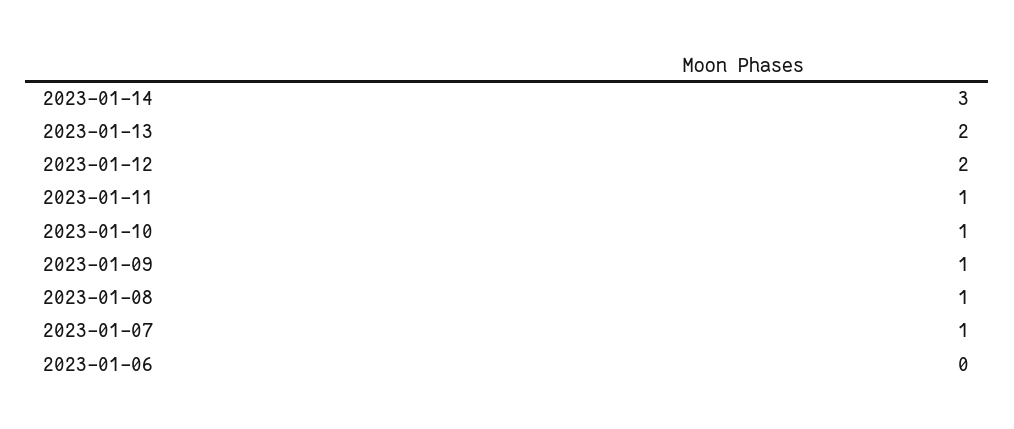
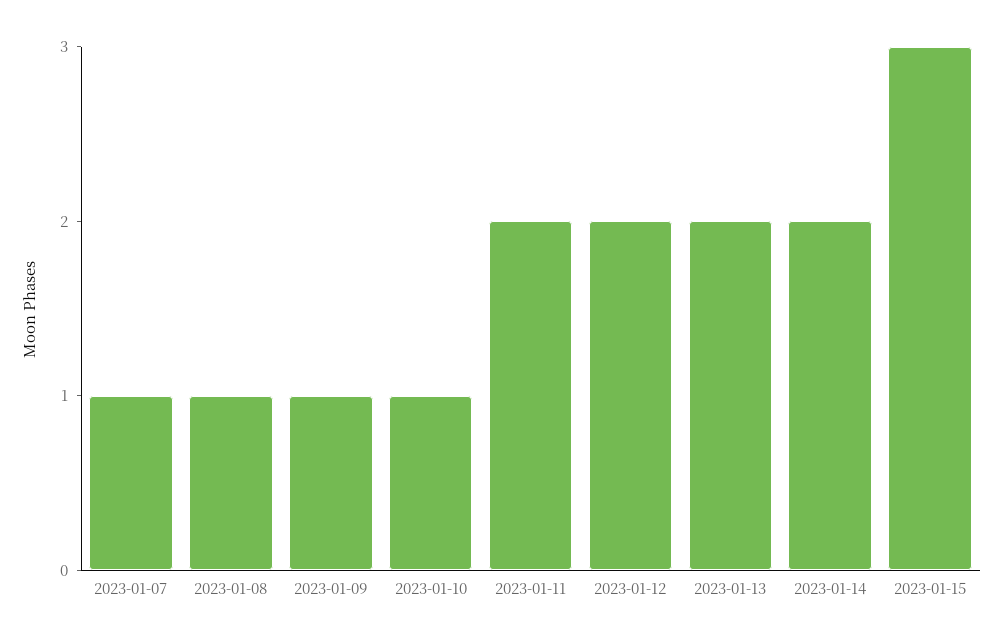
2023-01-14: 3 -> 2
2023-01-11: 1 -> 2
2023-01-06: 0 -> none
2023-01-15: none -> 3

